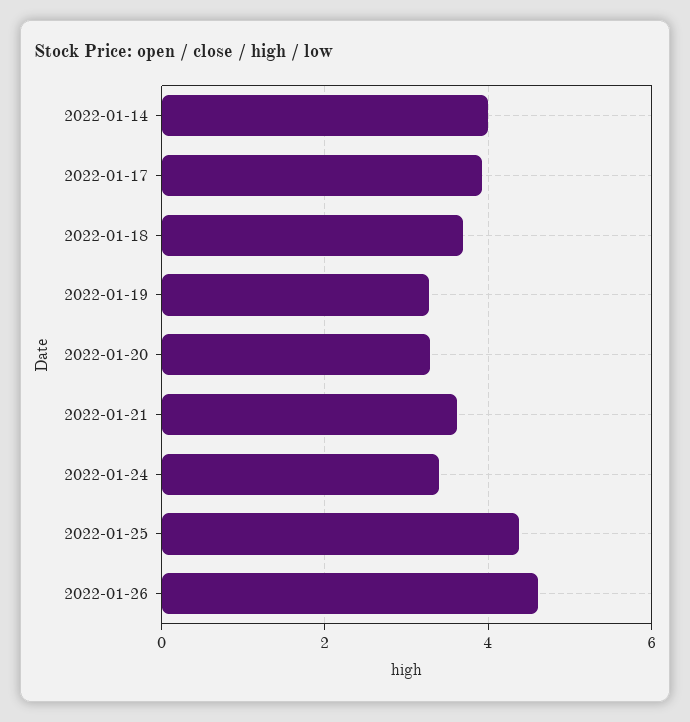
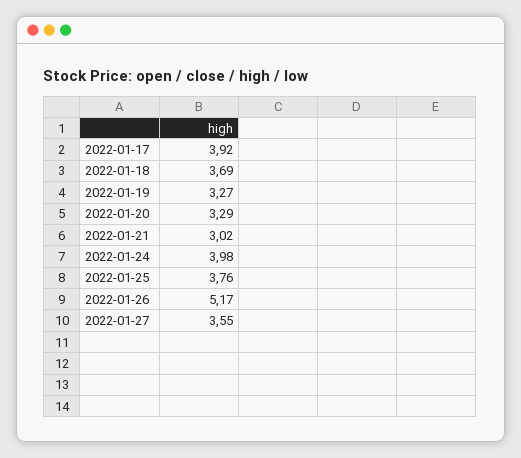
2022-01-14: 4 -> none
2022-01-21: 3.6 -> 3.02
2022-01-24: 3.4 -> 3.98
2022-01-25: 4.4 -> 3.76
2022-01-26: 4.6 -> 5.17
2022-01-27: none -> 3.55

